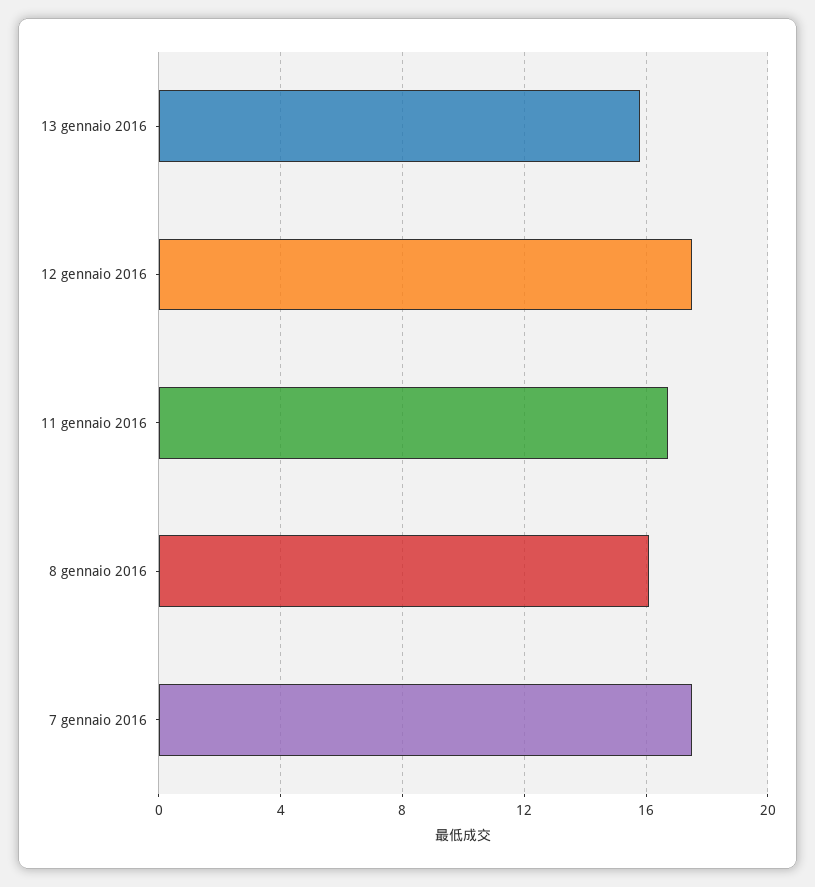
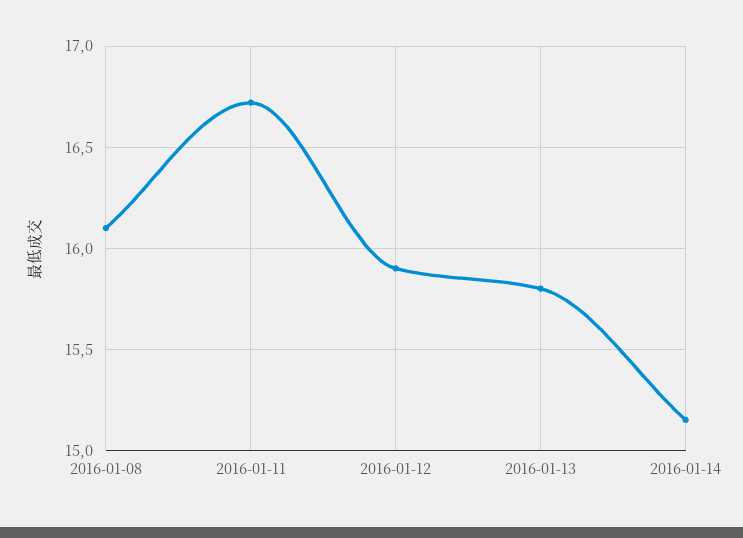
12 gennaio 2016: 17.5 -> 15.9
7 gennaio 2016: 17.5 -> none
2016-01-14: none -> 15.15

